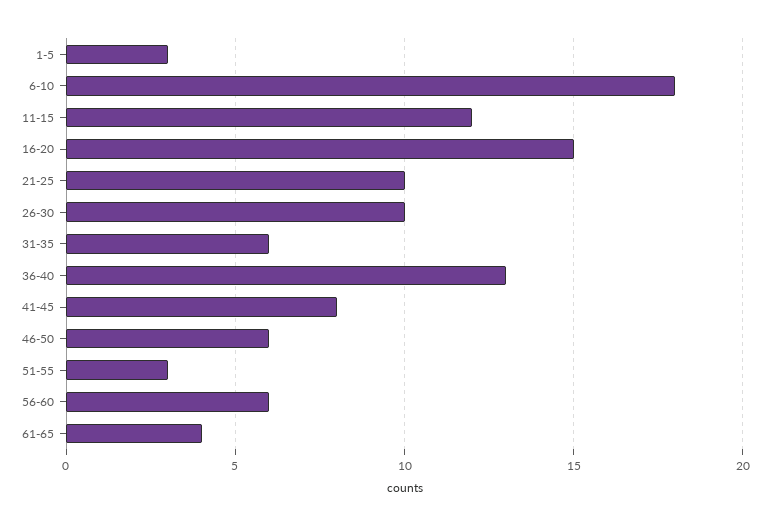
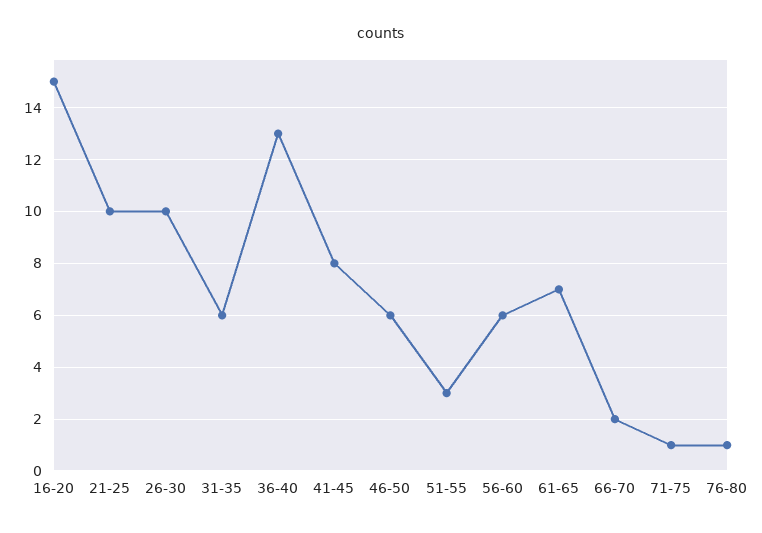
1-5: 3 -> none
6-10: 18 -> none
11-15: 12 -> none
61-65: 4 -> 7
66-70: none -> 2
71-75: none -> 1
76-80: none -> 1

